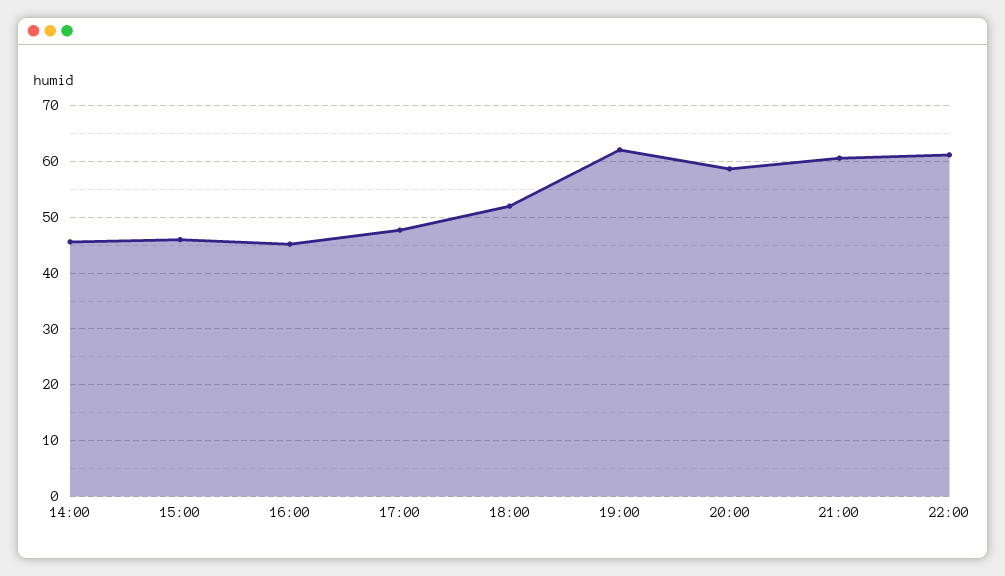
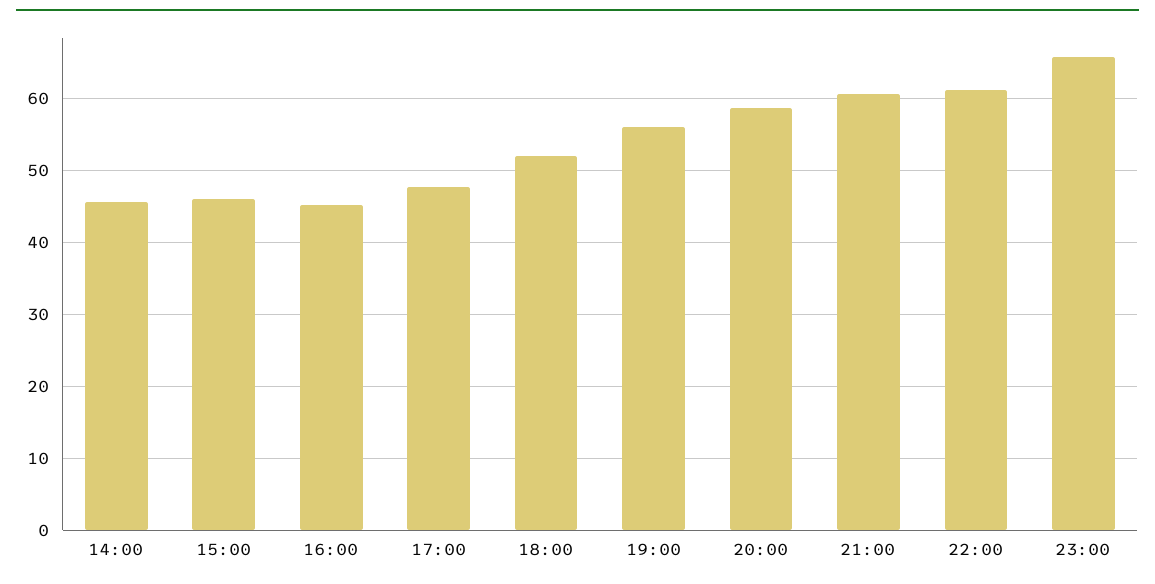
19:00: 62 -> 56
23:00: none -> 66

